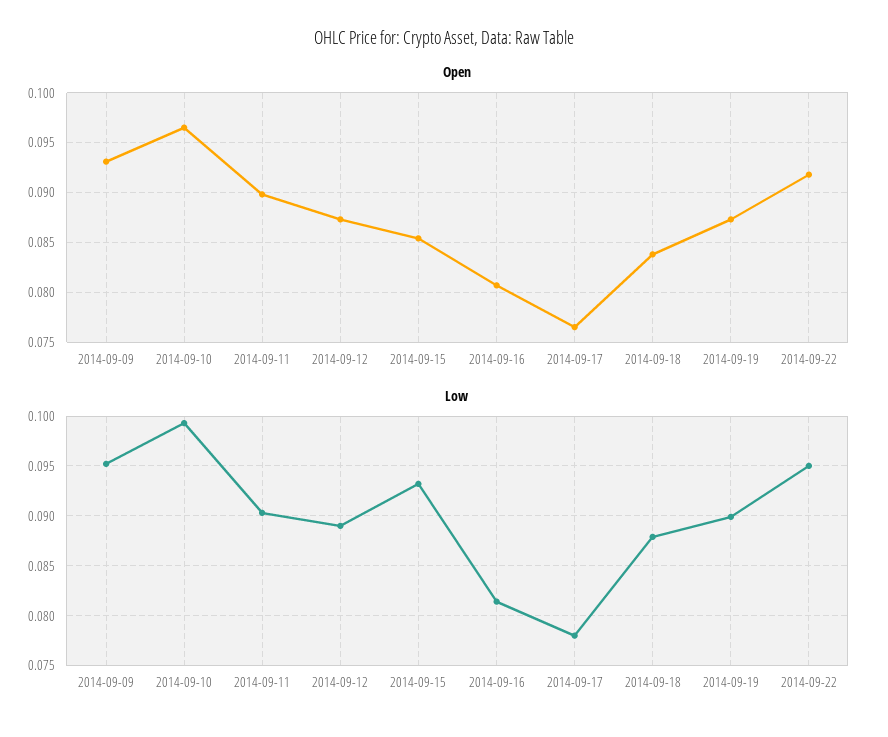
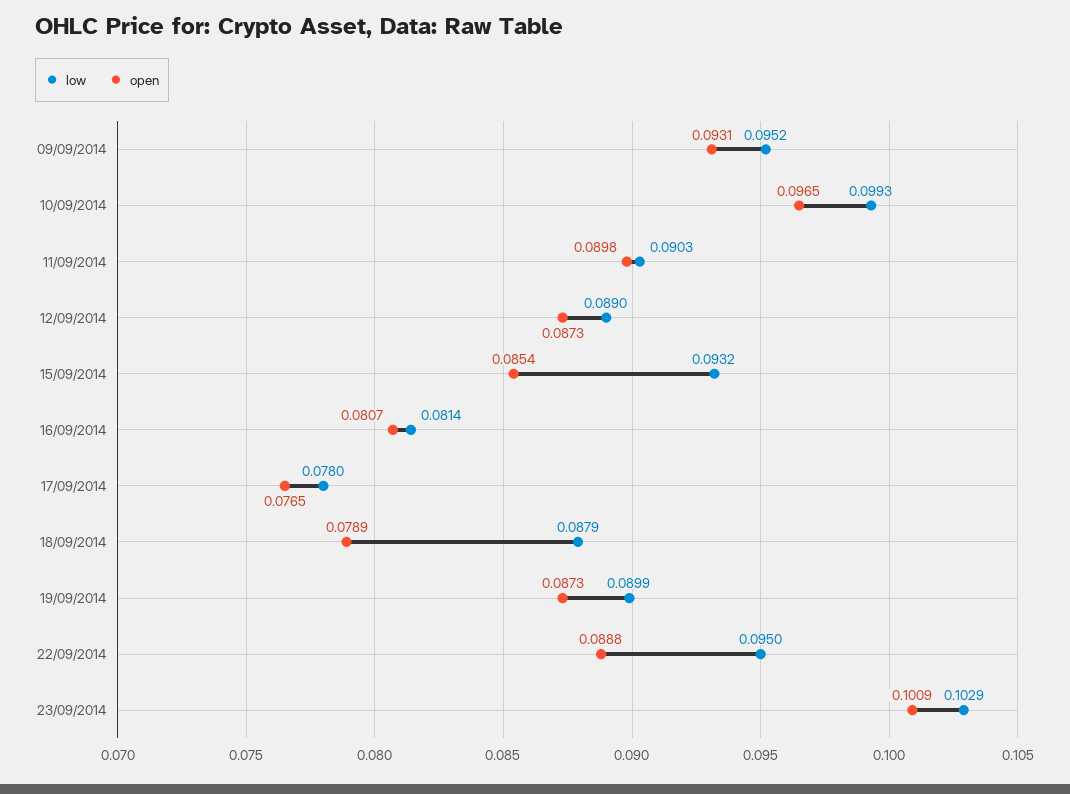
Open, 2014-09-18: 0.084 -> 0.0789
Open, 2014-09-22: 0.092 -> 0.0888
Low, 23/09/2014: none -> 0.1029
Open, 23/09/2014: none -> 0.1009

